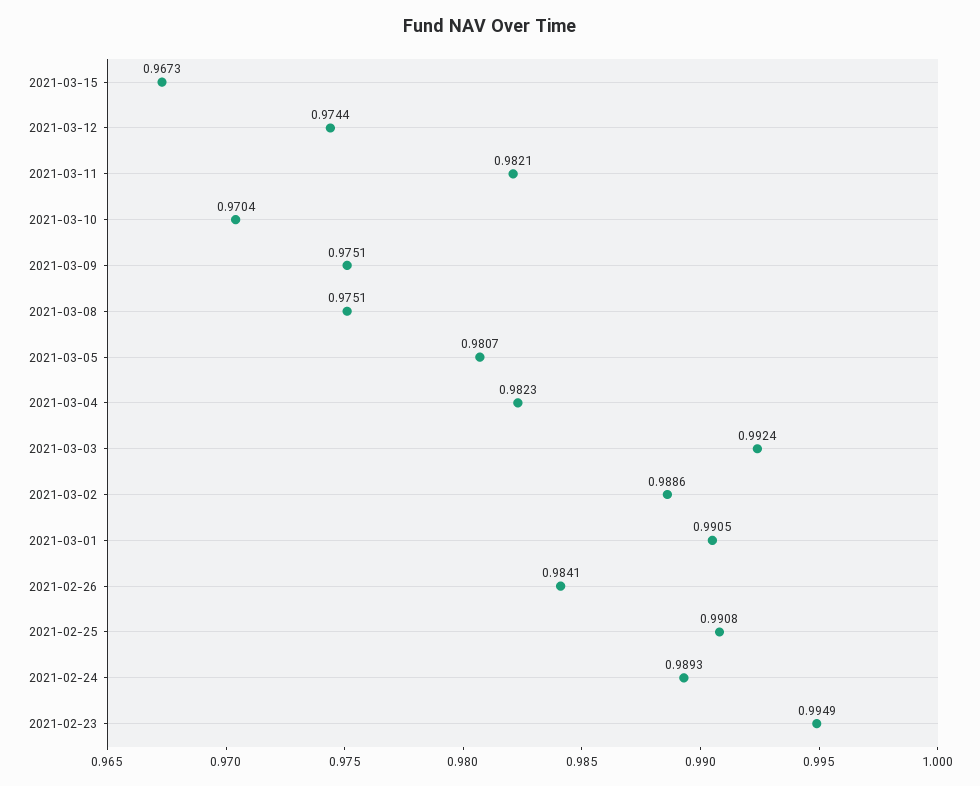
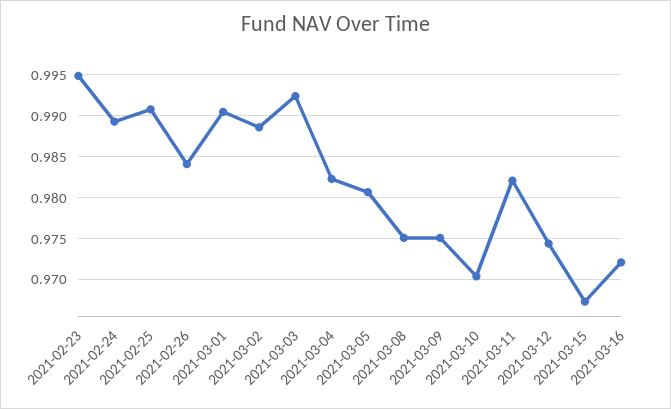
2021-03-16: none -> 0.972

